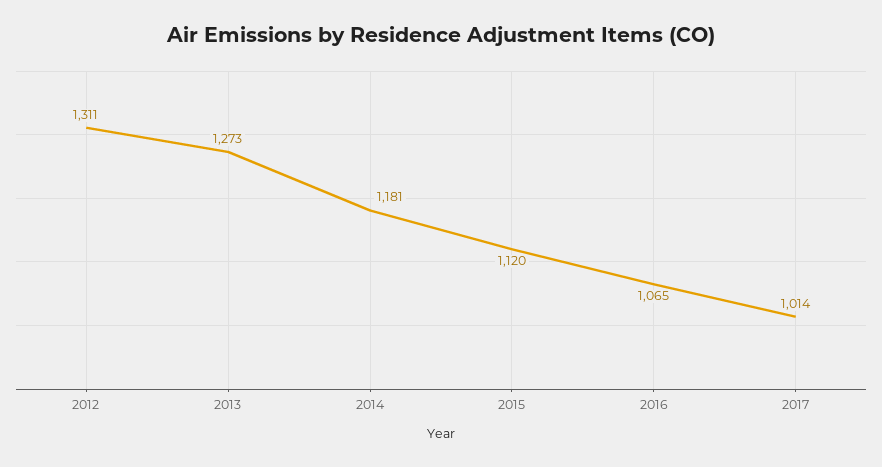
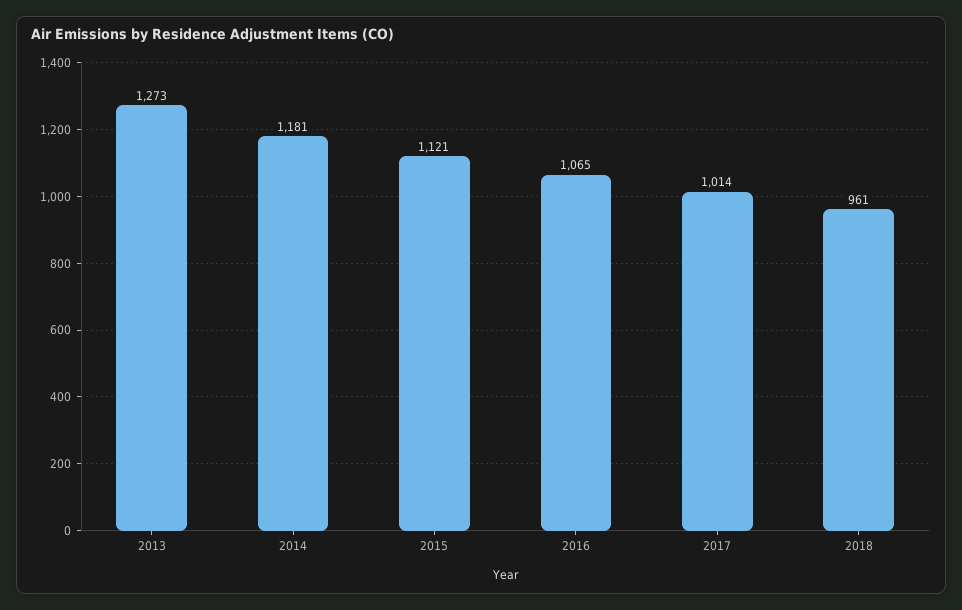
2012: 1311 -> none
2015: 1120 -> 1121
2018: none -> 961

